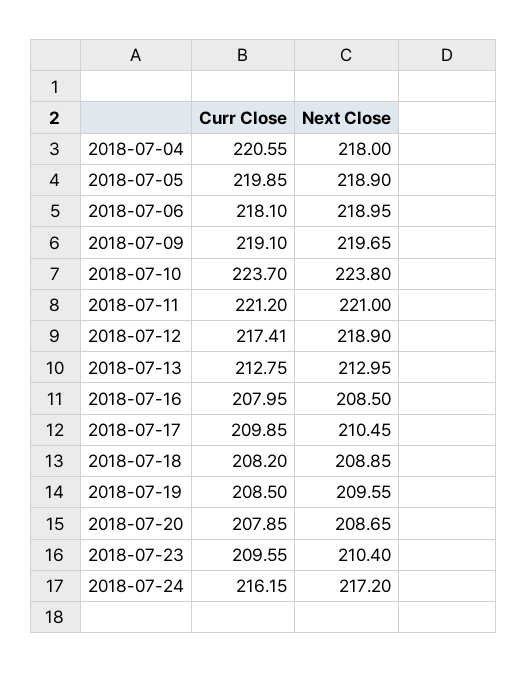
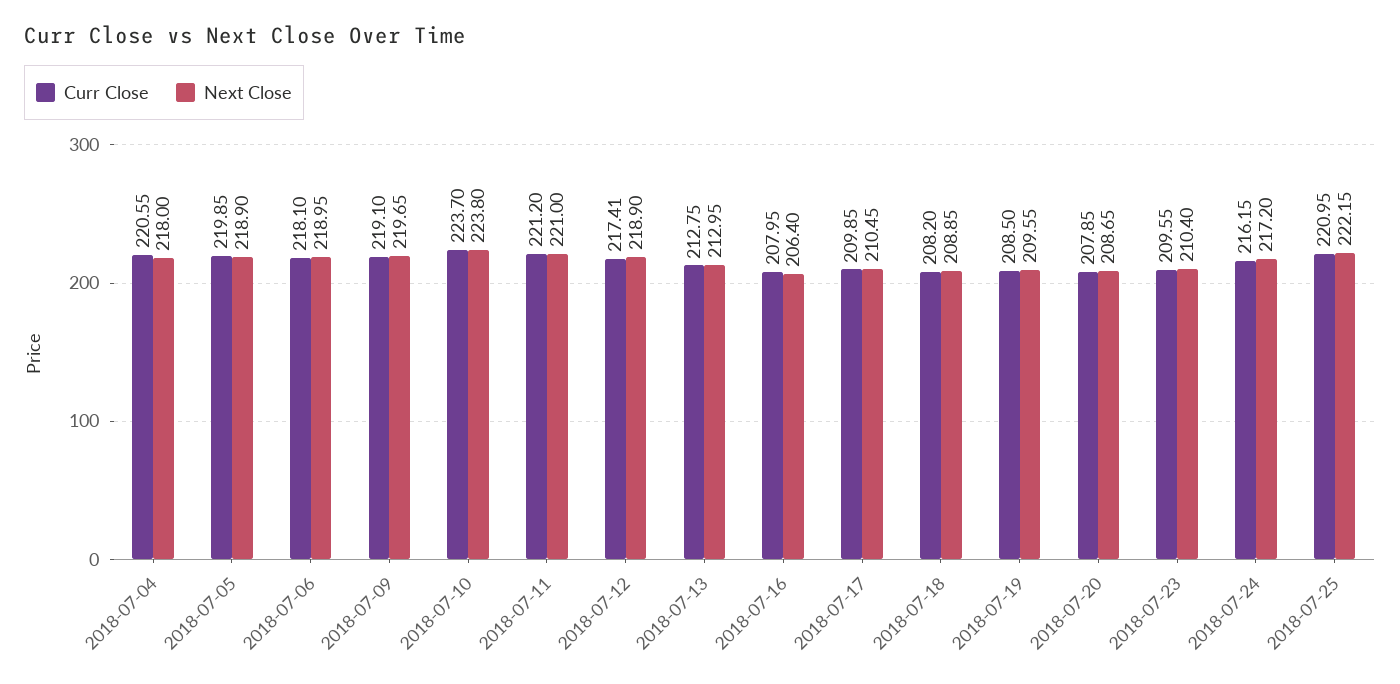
Next Close, 2018-07-16: 208.5 -> 206.4
Curr Close, 2018-07-25: none -> 220.95
Next Close, 2018-07-25: none -> 222.15

